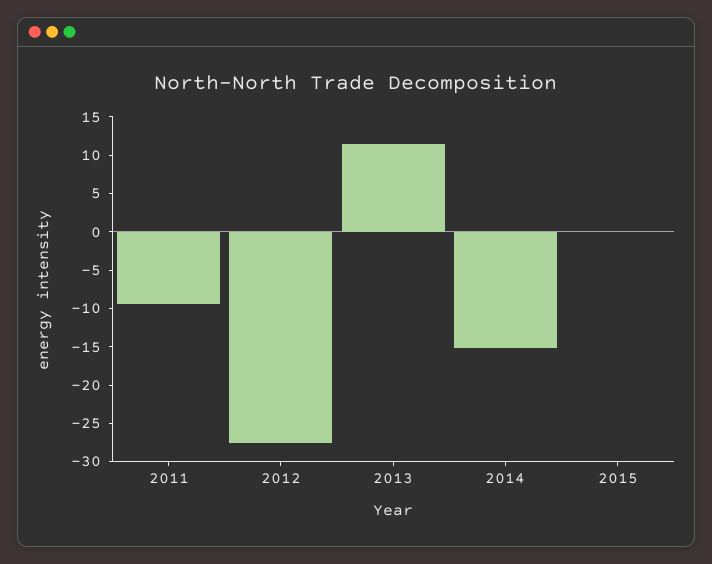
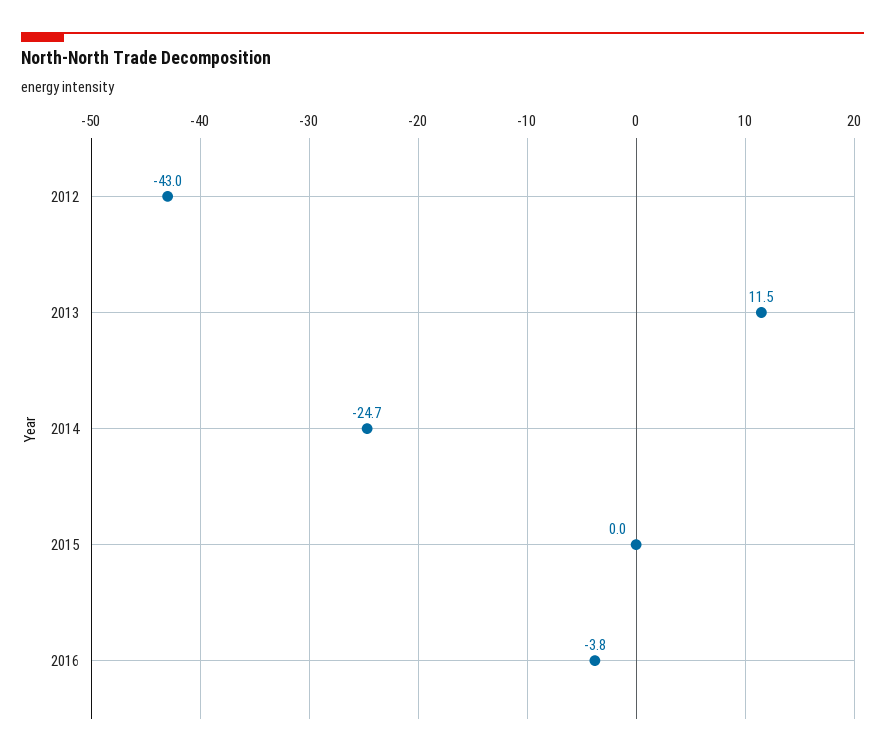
2011: -10 -> none
2012: -27.5 -> -43
2014: -15 -> -24.7
2016: none -> -3.8

